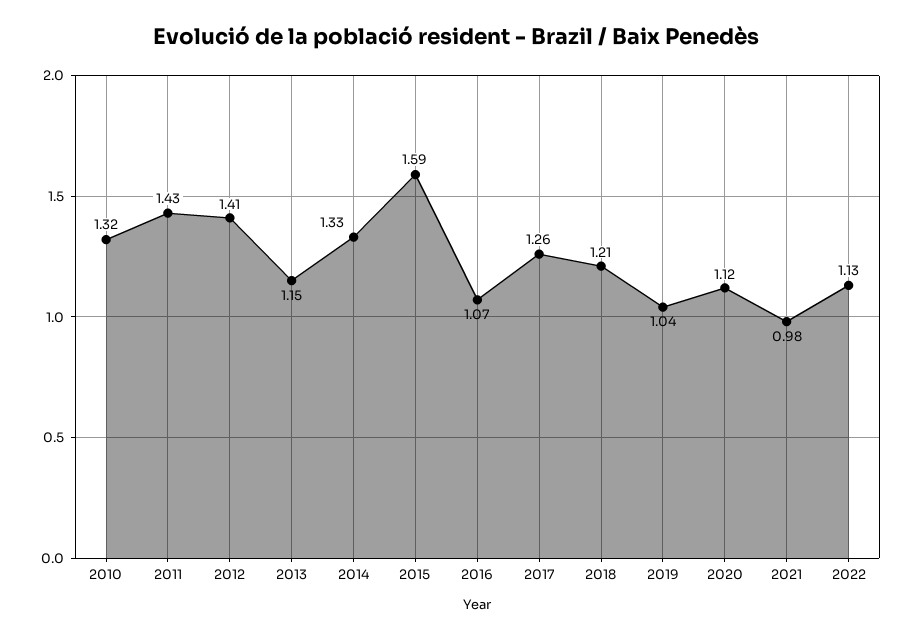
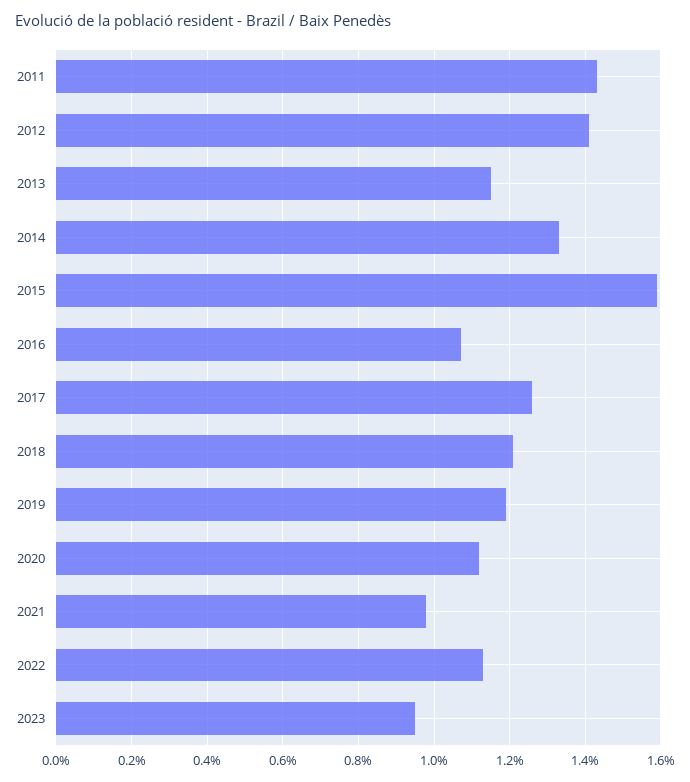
2010: 1.32 -> none
2019: 1.04 -> 1.2
2023: none -> 0.95

